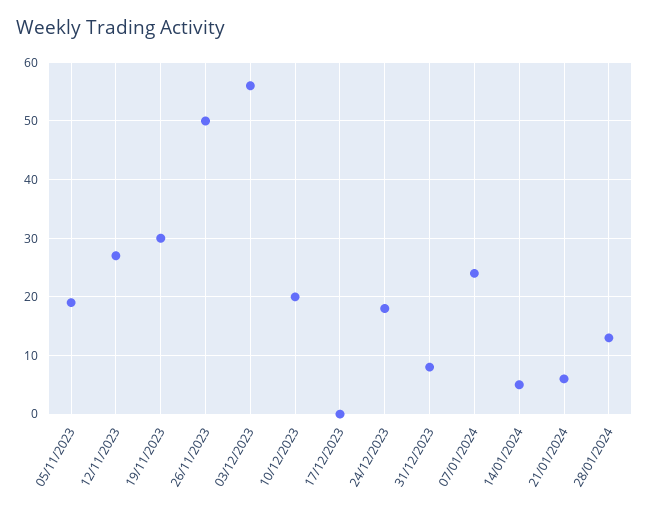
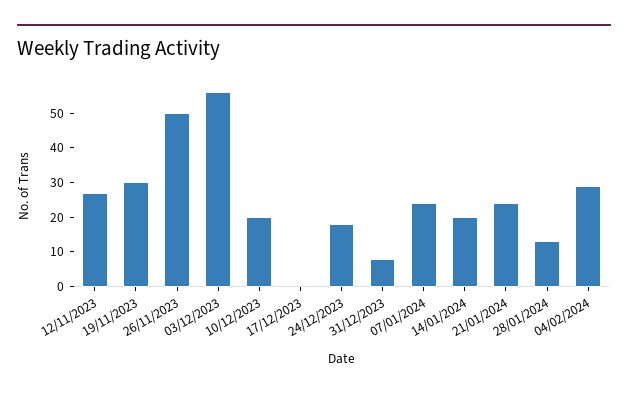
05/11/2023: 20 -> none
14/01/2024: 5 -> 20
21/01/2024: 5 -> 25
04/02/2024: none -> 30

